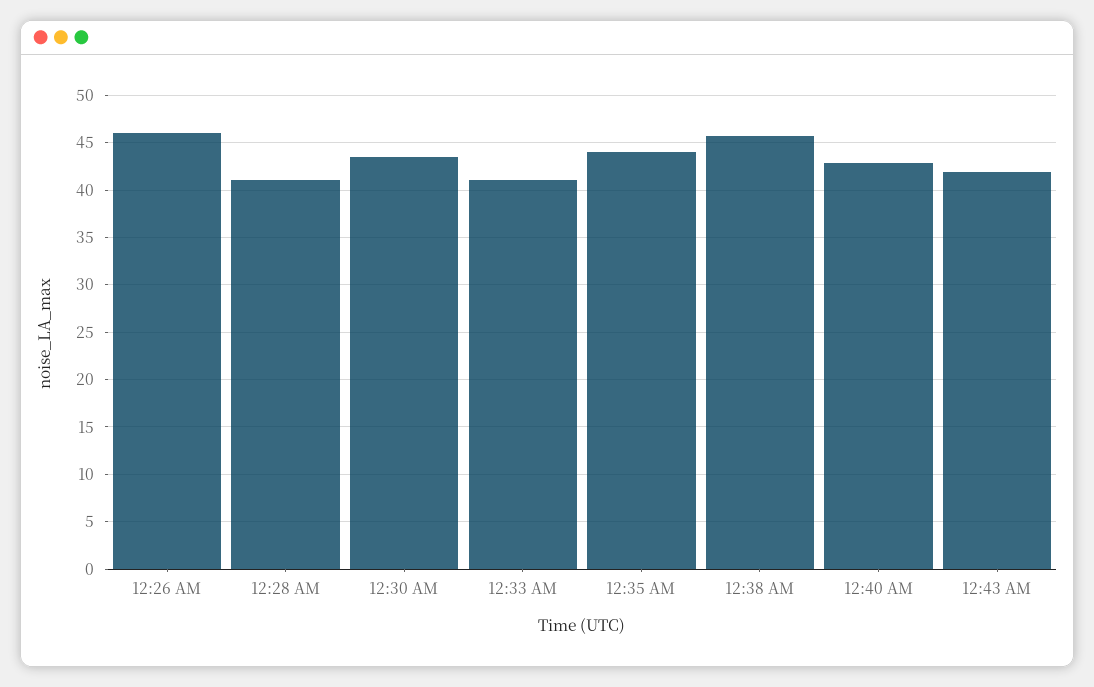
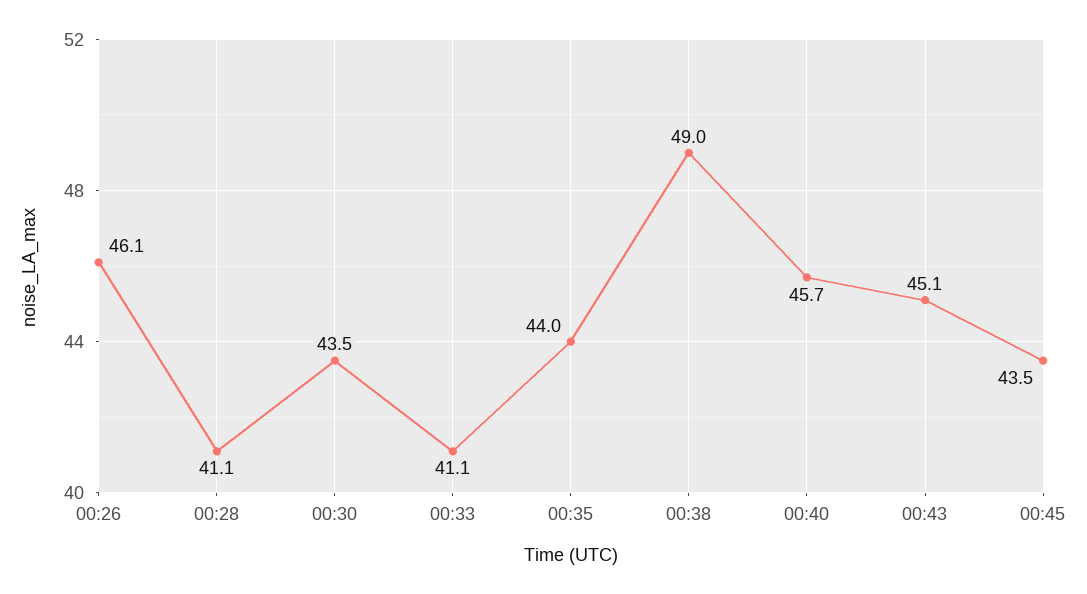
12:38 AM: 46 -> 49
12:40 AM: 43 -> 45.7
12:43 AM: 42 -> 45.1
00:45: none -> 43.5

